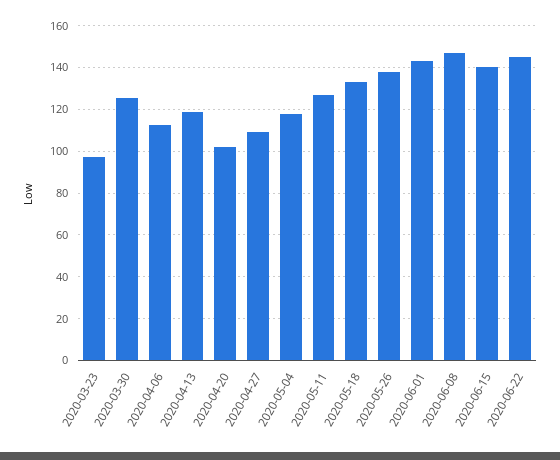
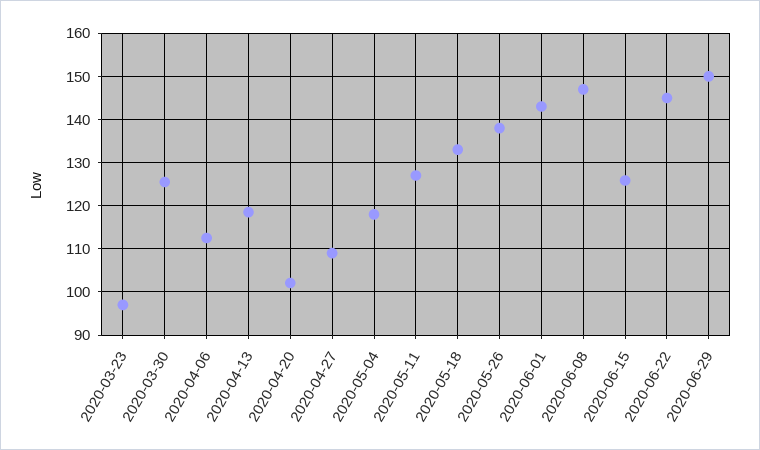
2020-06-15: 140 -> 126
2020-06-29: none -> 150

